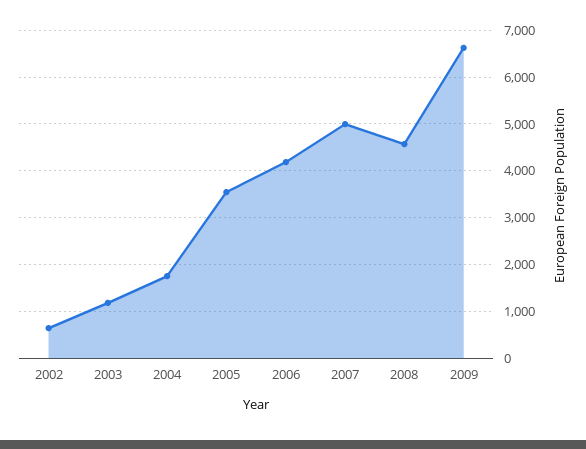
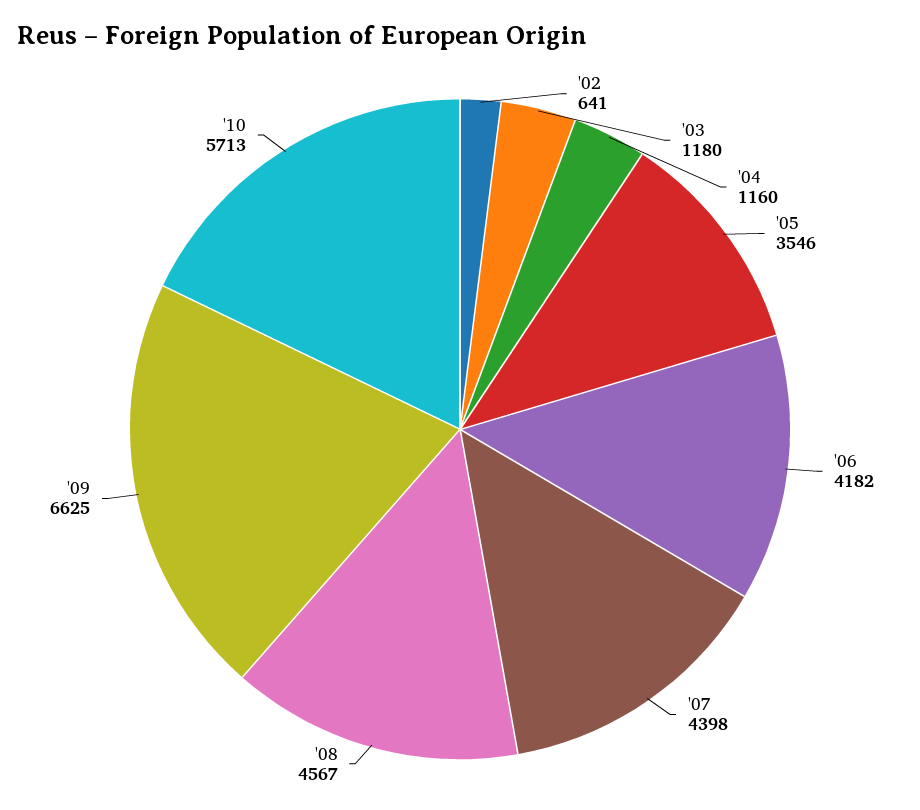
2004: 1800 -> 1160
2007: 5000 -> 4398
'10: none -> 5713

